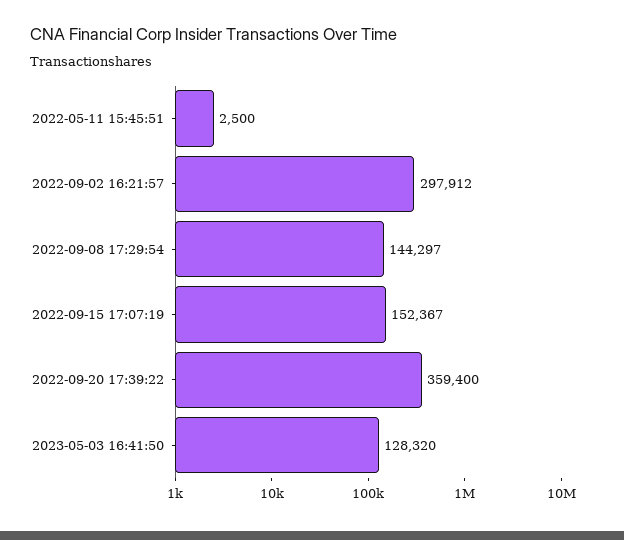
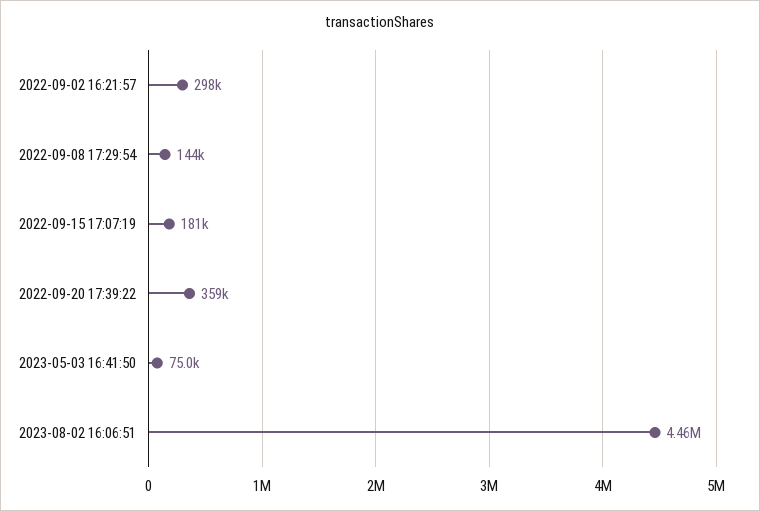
2022-05-11 15:45:51: 2500 -> none
2022-09-15 17:07:19: 152367 -> 181000
2023-05-03 16:41:50: 128320 -> 75000
2023-08-02 16:06:51: none -> 4460000

